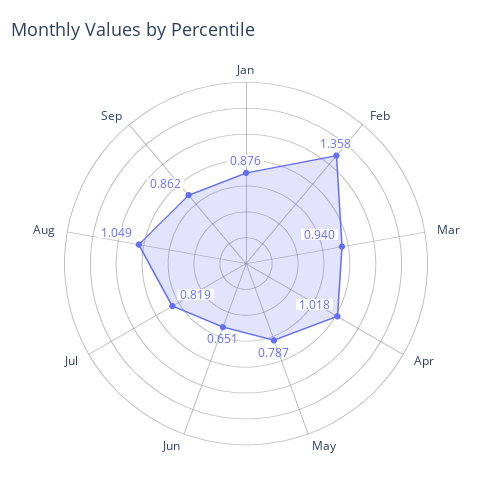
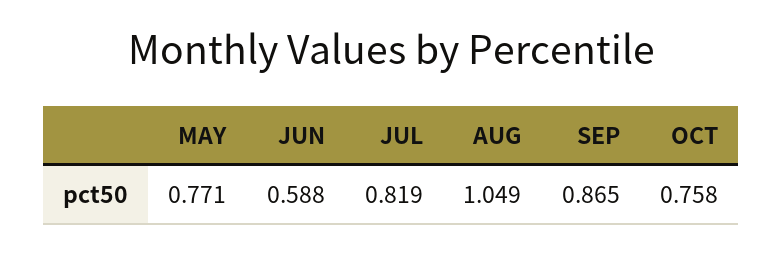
Jan: 0.876 -> none
Feb: 1.358 -> none
Mar: 0.94 -> none
Apr: 1.018 -> none
May: 0.787 -> 0.771
Jun: 0.651 -> 0.588
Sep: 0.862 -> 0.865
OCT: none -> 0.758

